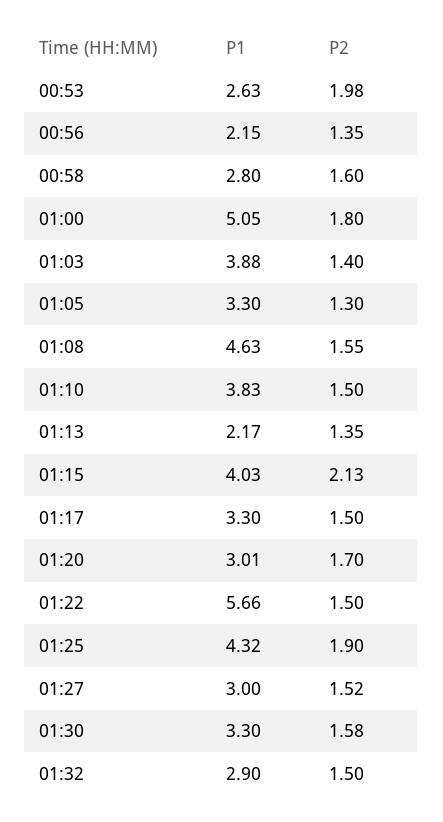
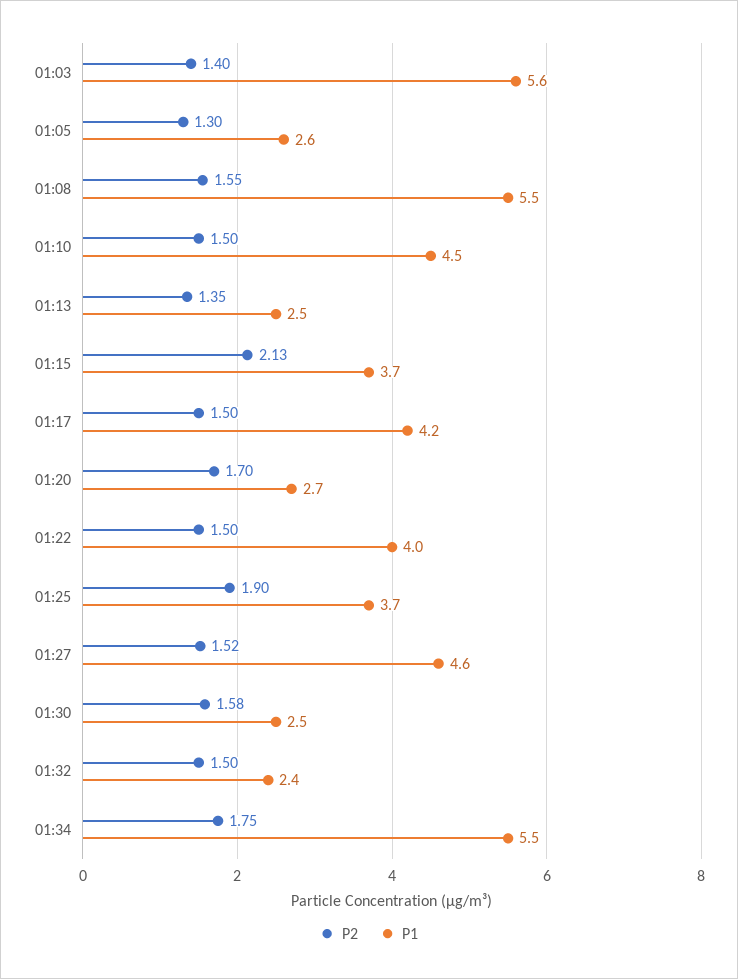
P1, 00:53: 2.63 -> none
P2, 00:53: 1.98 -> none
P1, 00:56: 2.15 -> none
P2, 00:56: 1.35 -> none
P1, 00:58: 2.8 -> none
P2, 00:58: 1.6 -> none
P1, 01:00: 5.05 -> none
P2, 01:00: 1.8 -> none
P1, 01:03: 3.88 -> 5.6
P1, 01:05: 3.3 -> 2.6
P1, 01:08: 4.63 -> 5.5
P1, 01:10: 3.83 -> 4.5
P1, 01:13: 2.17 -> 2.5
P1, 01:15: 4.03 -> 3.7
P1, 01:17: 3.3 -> 4.2
P1, 01:20: 3.01 -> 2.7
P1, 01:22: 5.66 -> 4
P1, 01:25: 4.32 -> 3.7
P1, 01:27: 3 -> 4.6
P1, 01:30: 3.3 -> 2.5
P1, 01:32: 2.9 -> 2.4
P2, 01:34: none -> 1.75
P1, 01:34: none -> 5.5

